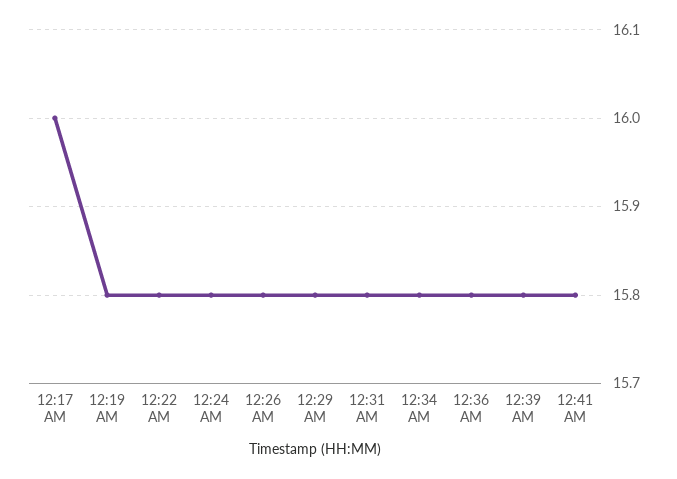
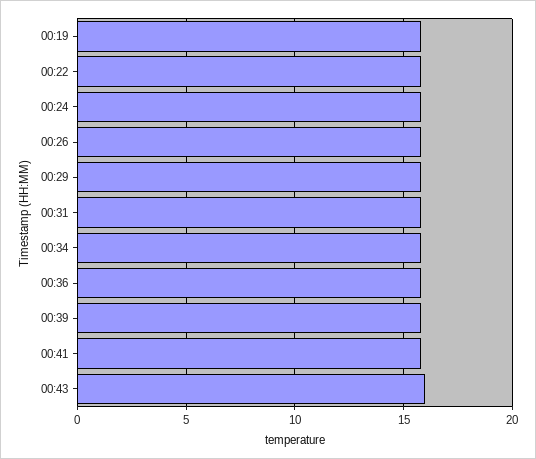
12:17 AM: 16 -> none
00:43: none -> 16

